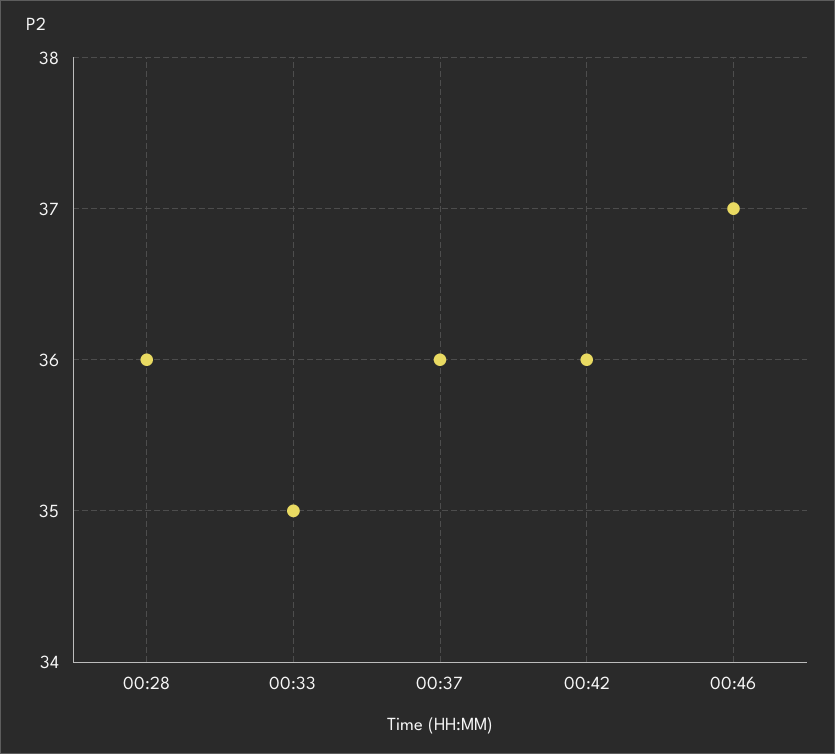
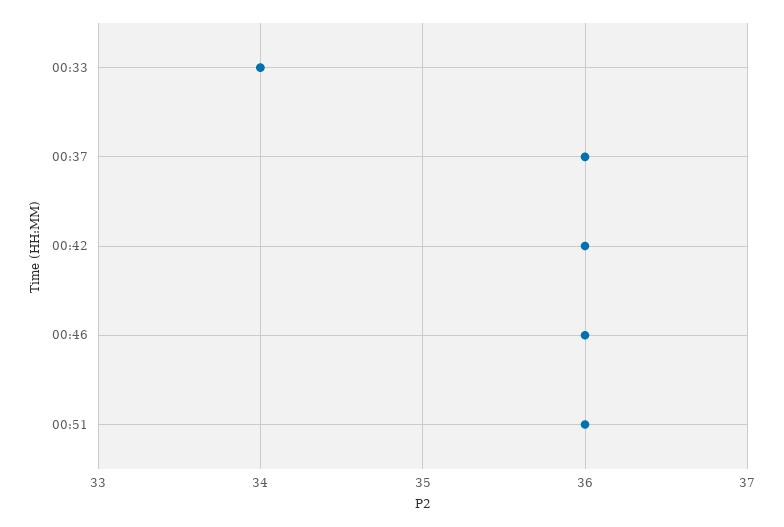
00:28: 36 -> none
00:33: 35 -> 34
00:46: 37 -> 36
00:51: none -> 36

